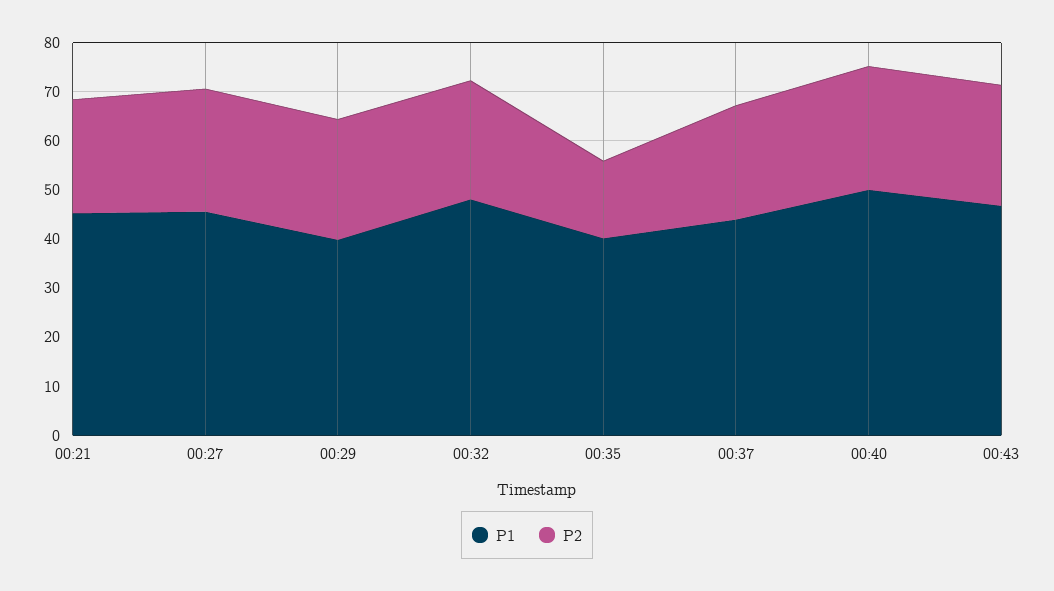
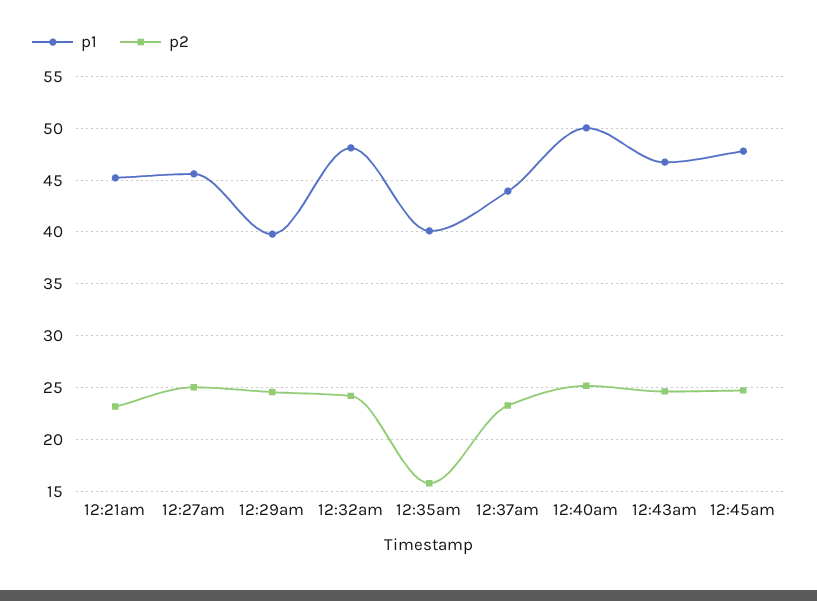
P1, 12:45am: none -> 48
P2, 12:45am: none -> 25

